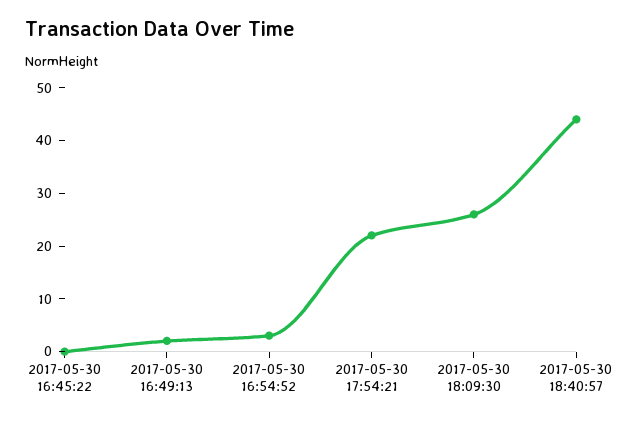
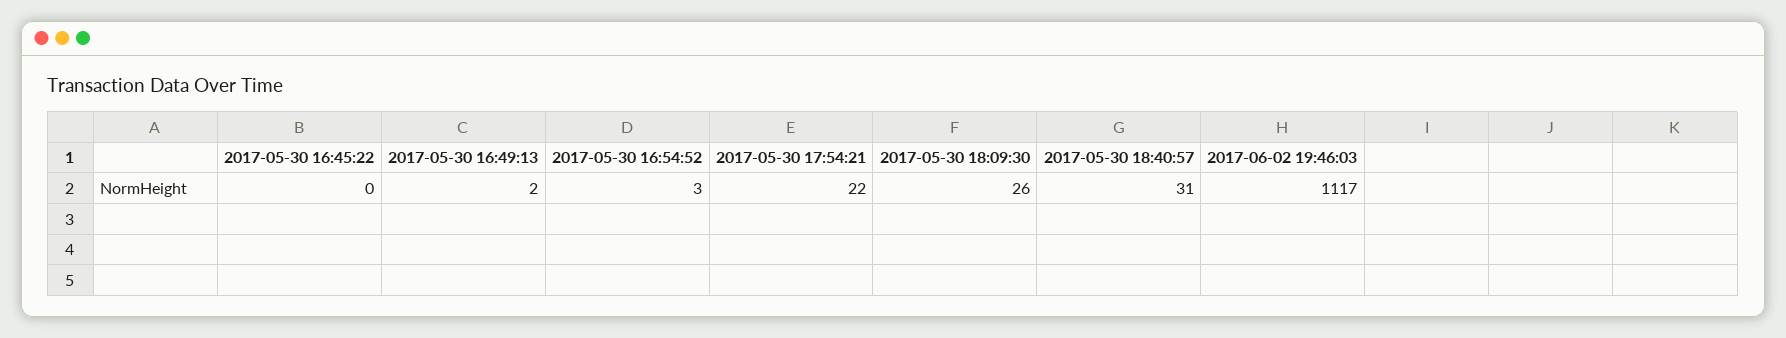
2017-05-30 18:40:57: 45 -> 31
2017-06-02 19:46:03: none -> 1117

